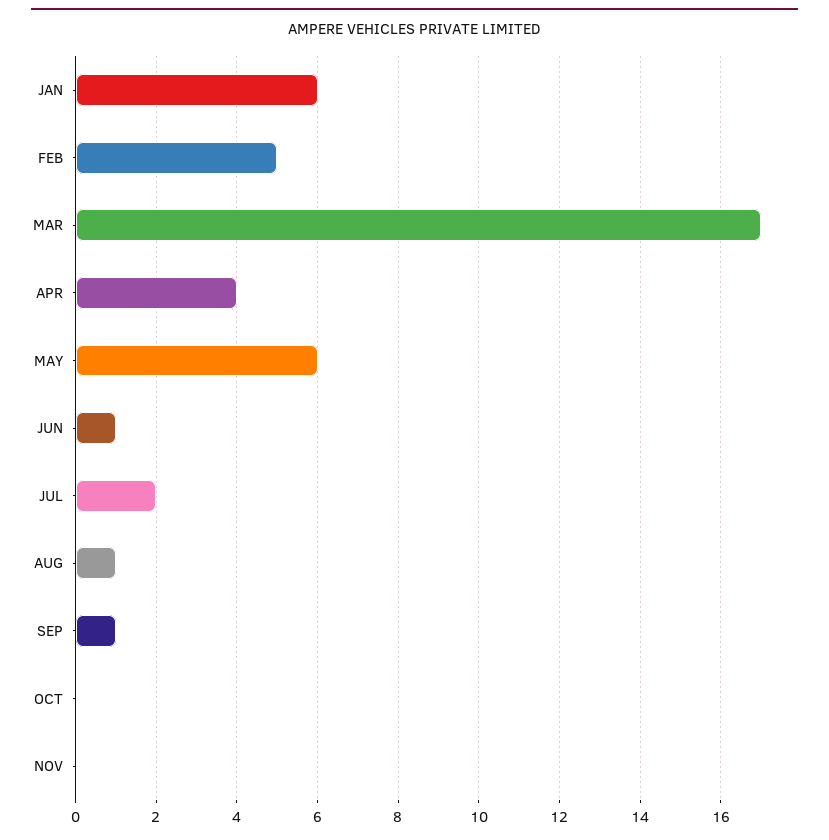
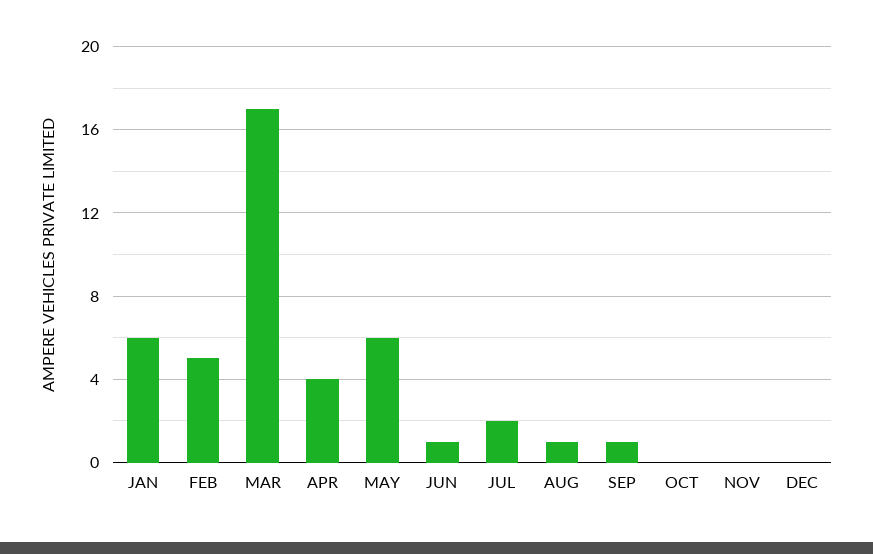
DEC: none -> 0

